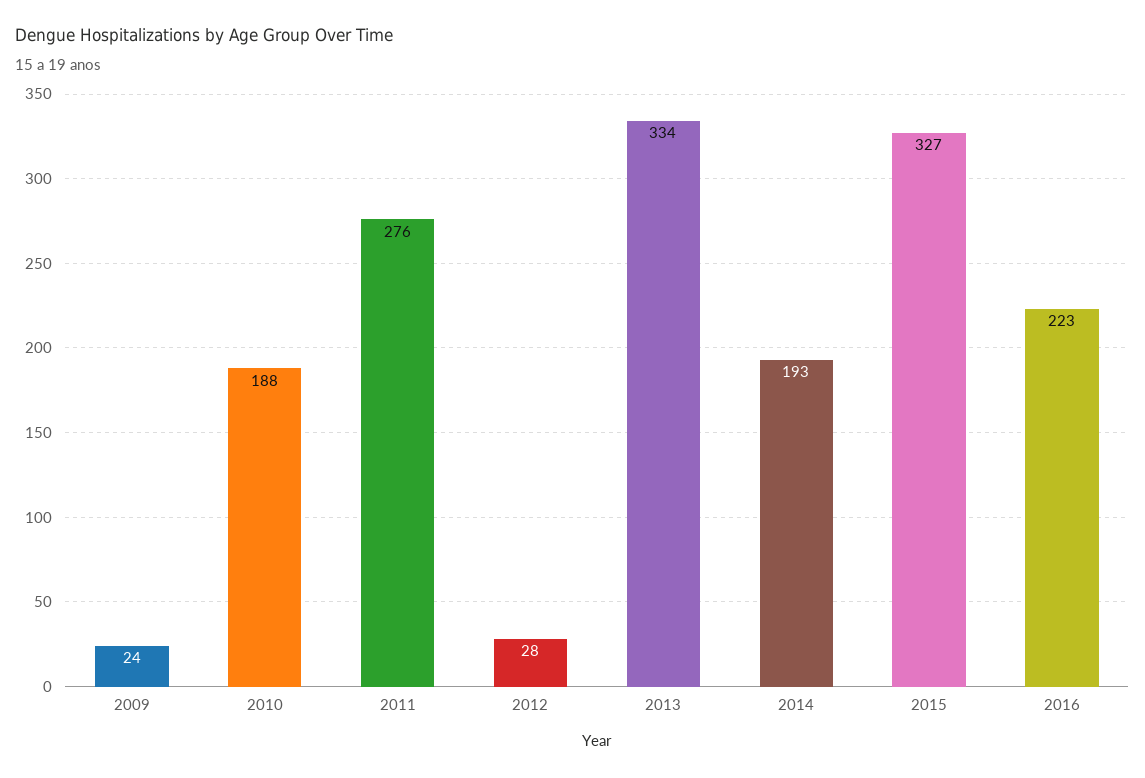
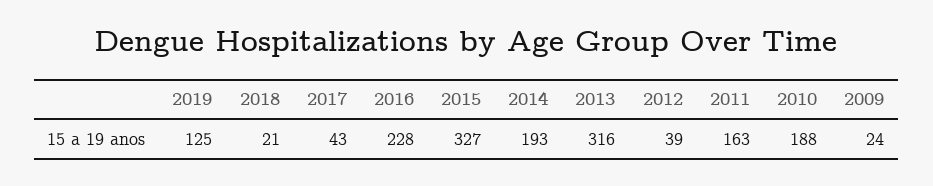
2011: 276 -> 163
2012: 28 -> 39
2013: 334 -> 316
2016: 223 -> 228
2019: none -> 125
2018: none -> 21
2017: none -> 43

